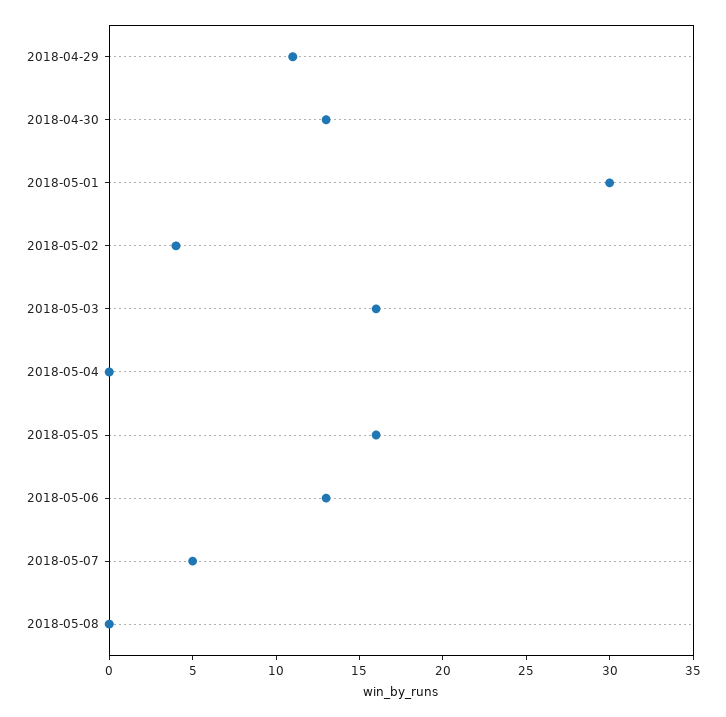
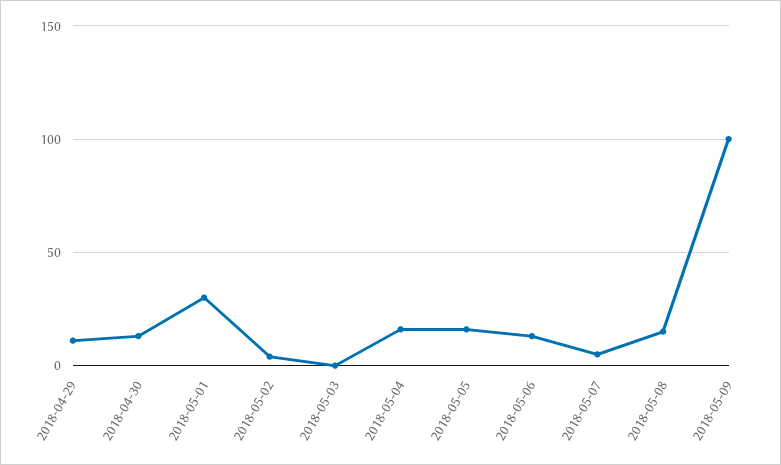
2018-05-03: 16 -> 0
2018-05-04: 0 -> 15
2018-05-08: 0 -> 15
2018-05-09: none -> 100

